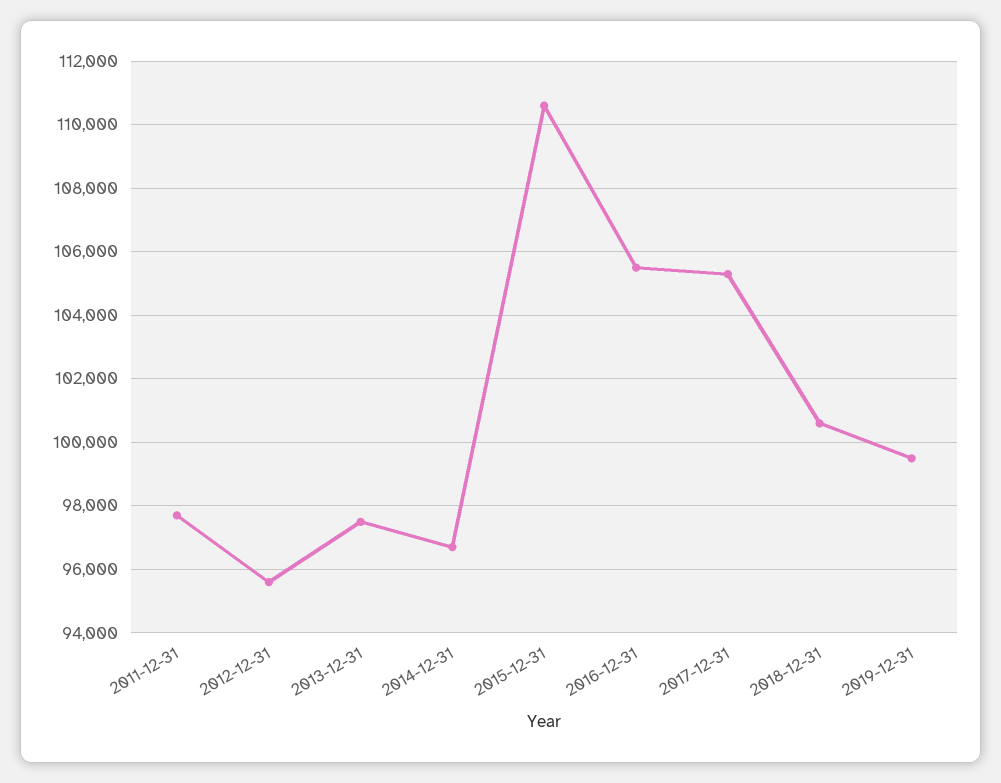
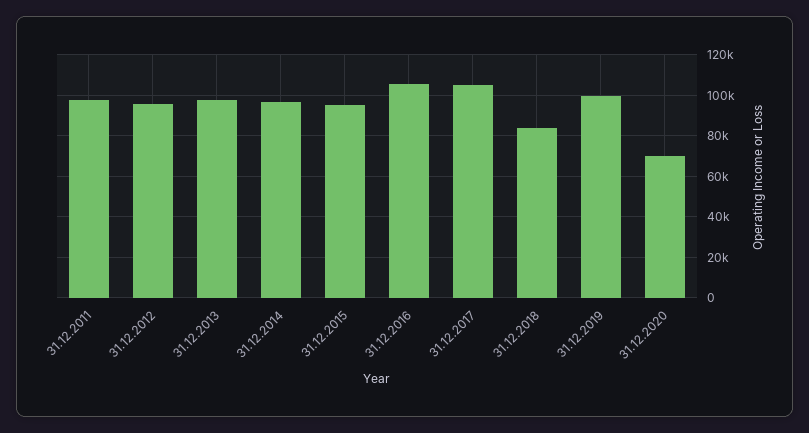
2015-12-31: 110600 -> 95000
2018-12-31: 100600 -> 85000
31.12.2020: none -> 70000

